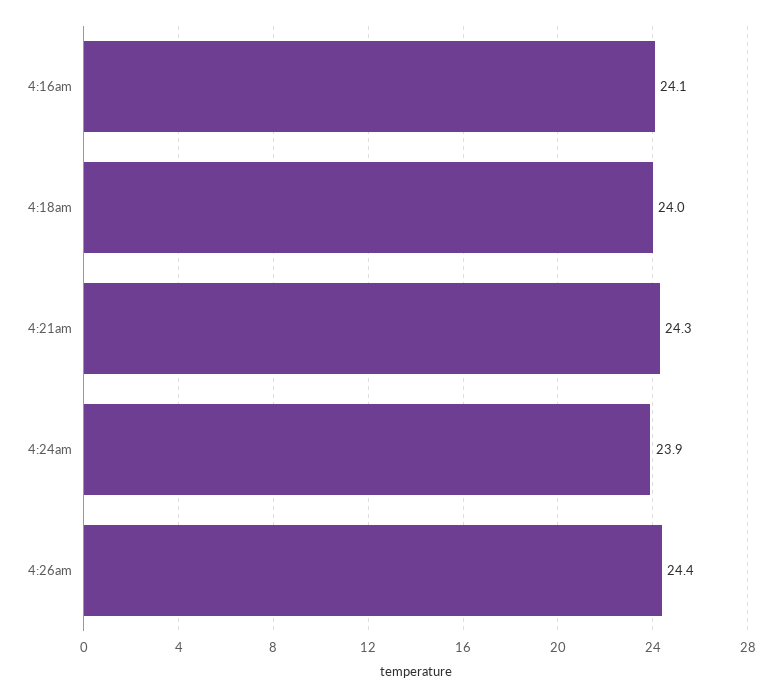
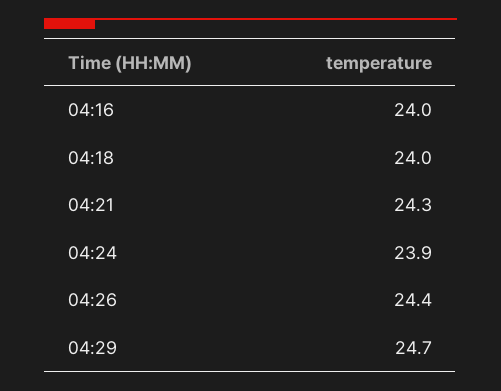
4:16am: 24.1 -> 24
04:29: none -> 24.7

